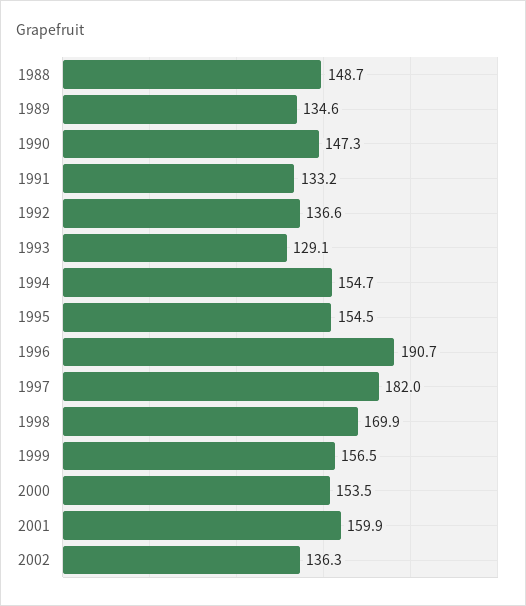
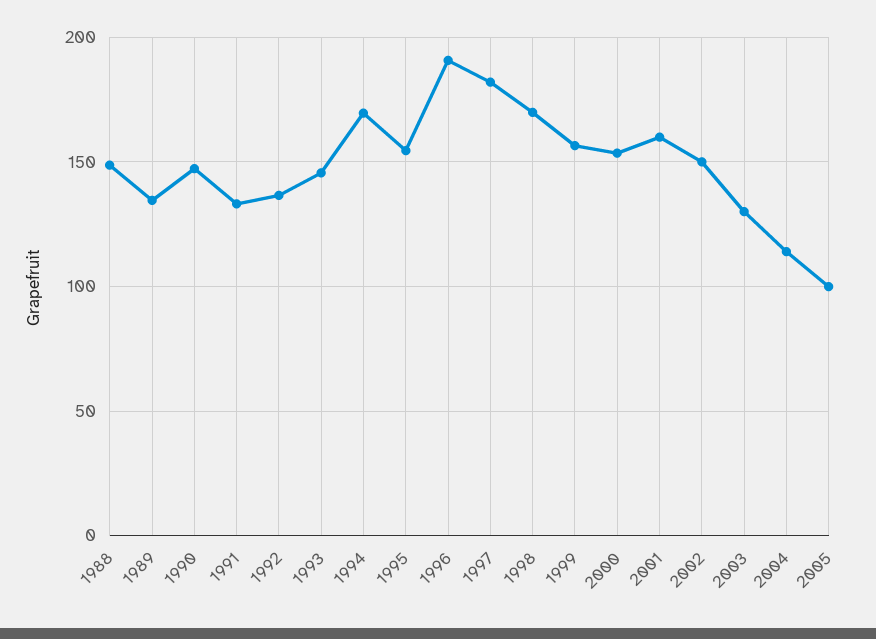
1993: 129.1 -> 145
1994: 154.7 -> 170
2002: 136.3 -> 150
2003: none -> 130
2004: none -> 115
2005: none -> 100

